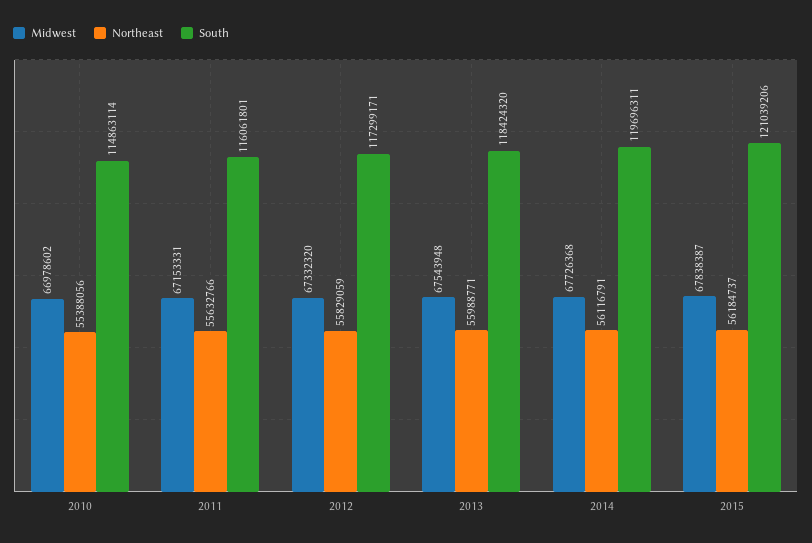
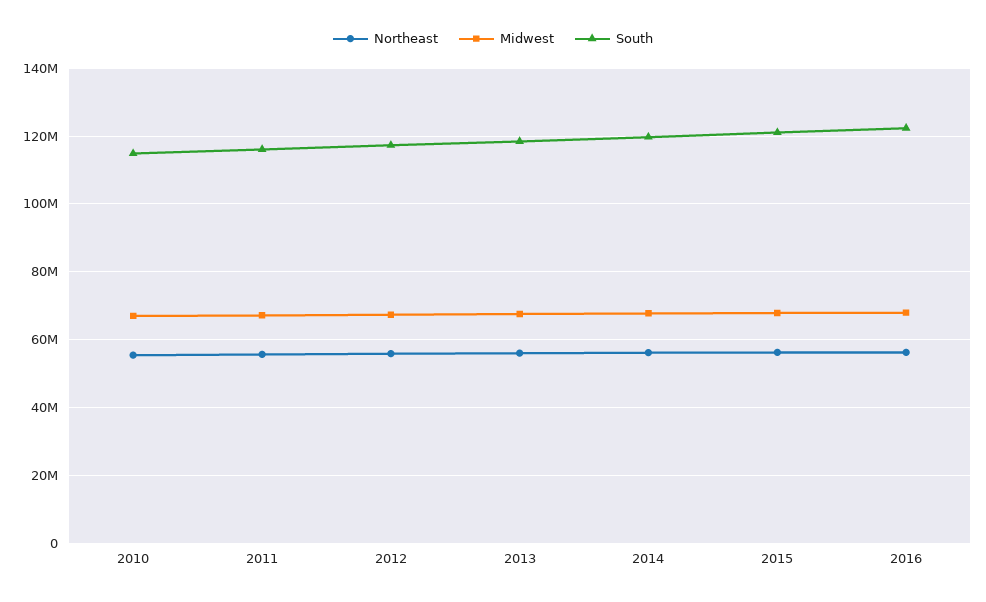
Northeast, 2016: none -> 56000000
Midwest, 2016: none -> 68000000
South, 2016: none -> 122000000

